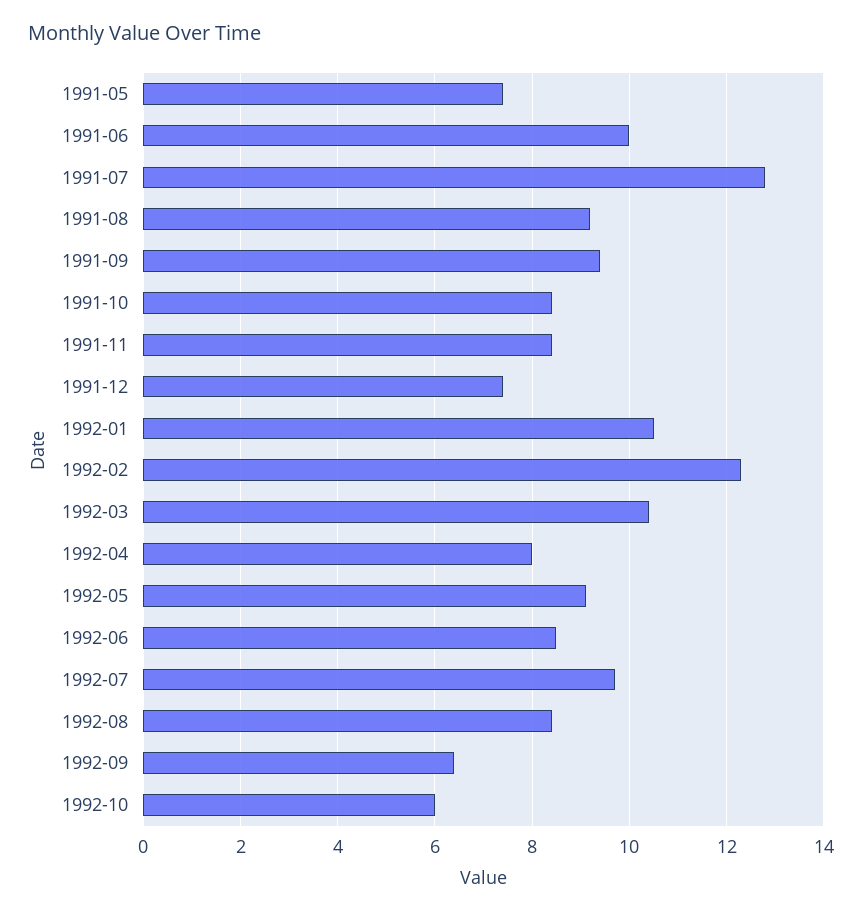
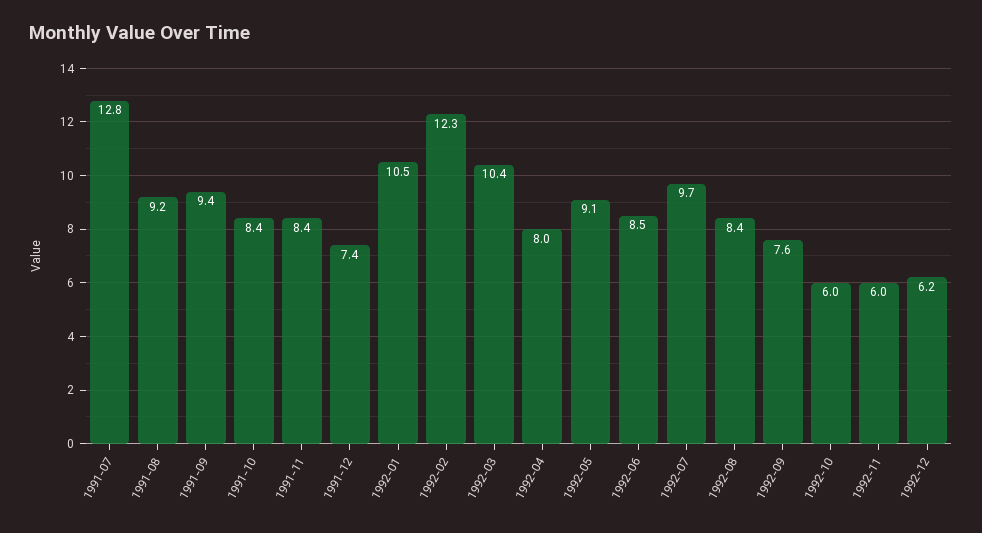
1991-05: 7.5 -> none
1991-06: 10 -> none
1992-09: 6.5 -> 7.6
1992-11: none -> 6
1992-12: none -> 6.2

